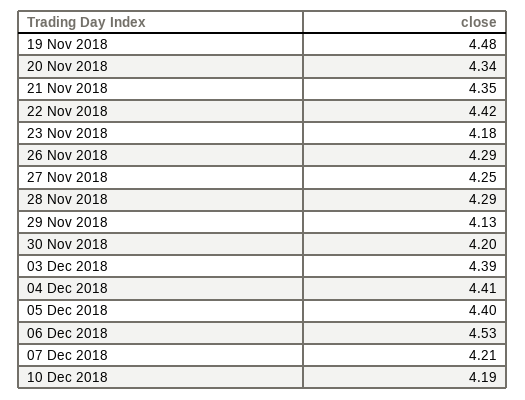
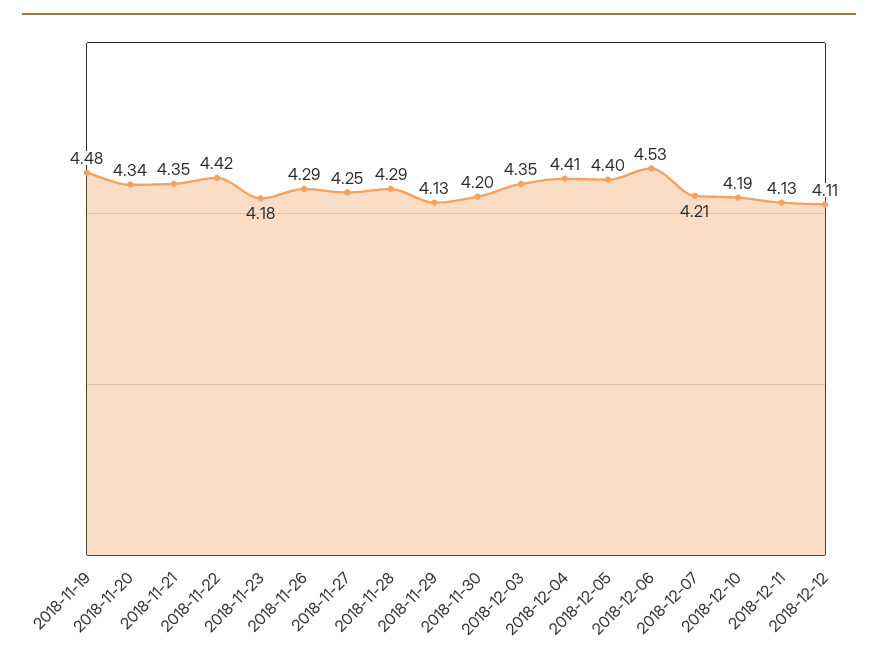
03 Dec 2018: 4.39 -> 4.35
2018-12-11: none -> 4.13
2018-12-12: none -> 4.11

